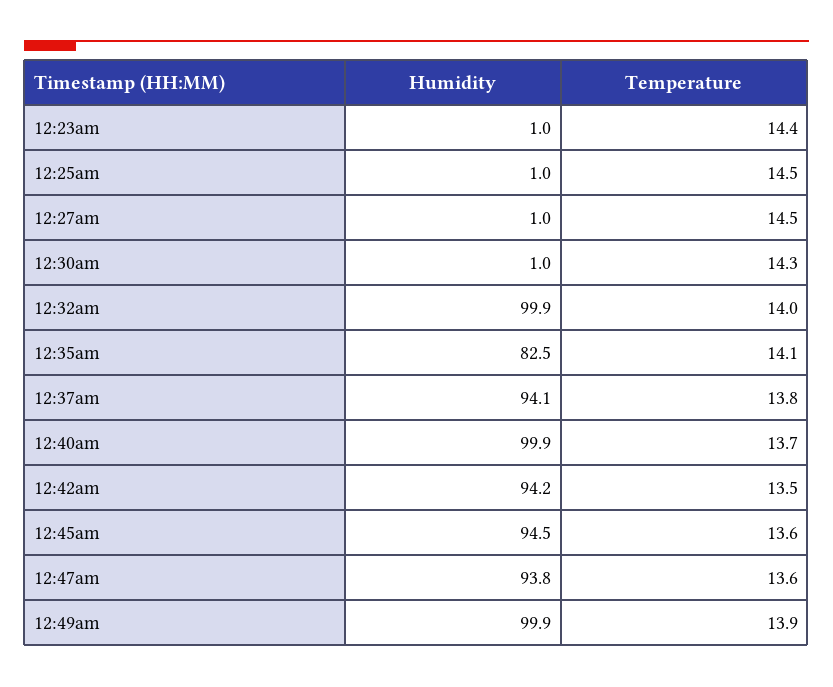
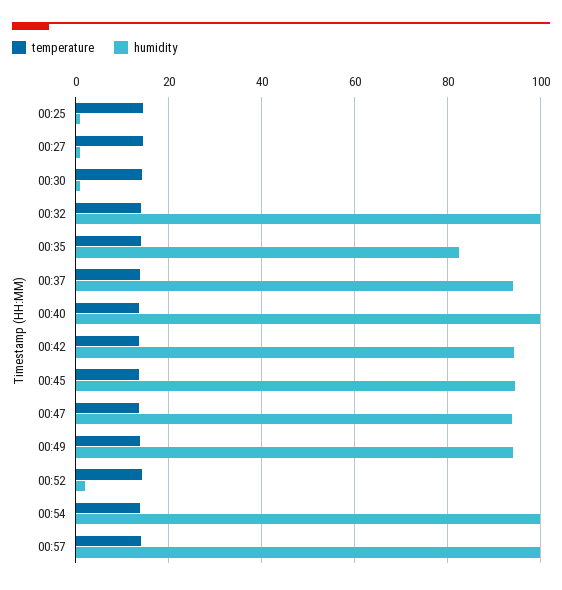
Humidity, 12:23am: 1 -> none
Temperature, 12:23am: 14.4 -> none
Humidity, 12:49am: 99.9 -> 94
Temperature, 00:52: none -> 14
Humidity, 00:52: none -> 2
Temperature, 00:54: none -> 14
Humidity, 00:54: none -> 100
Temperature, 00:57: none -> 14
Humidity, 00:57: none -> 100

